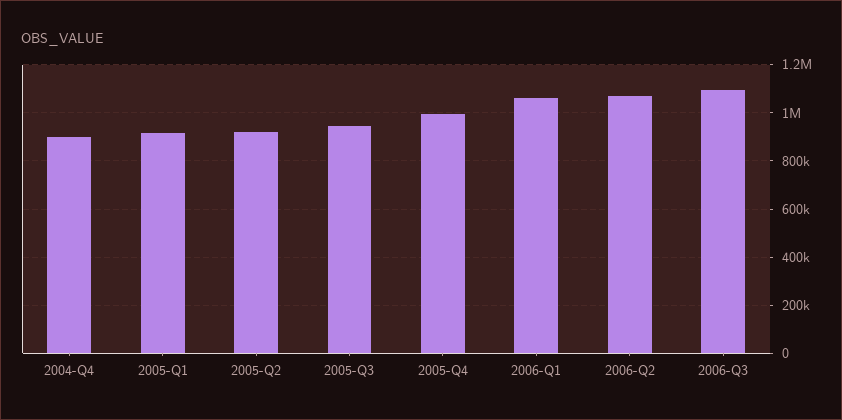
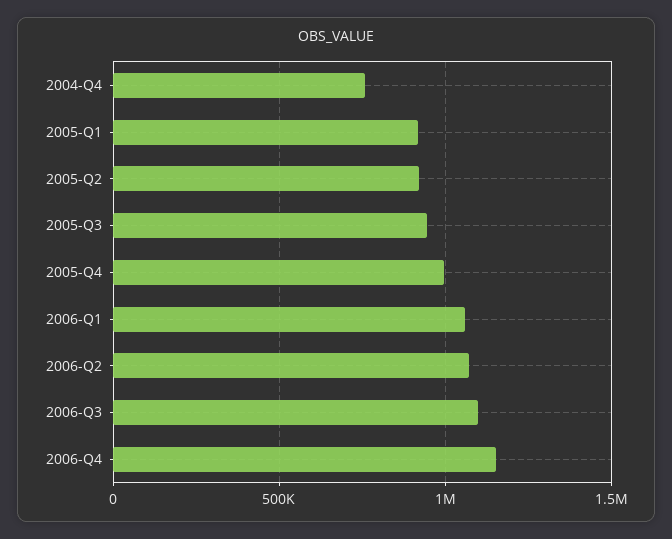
2004-Q4: 900000 -> 750000
2006-Q4: none -> 1150000

